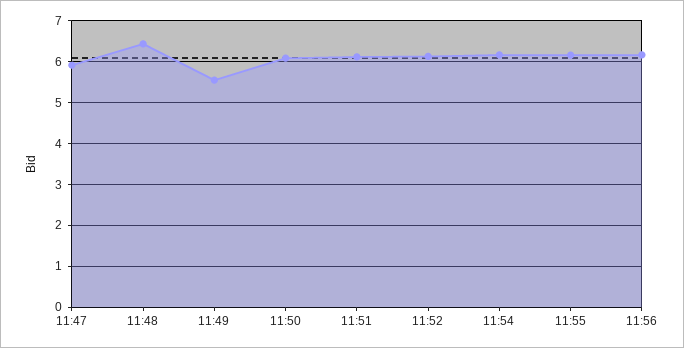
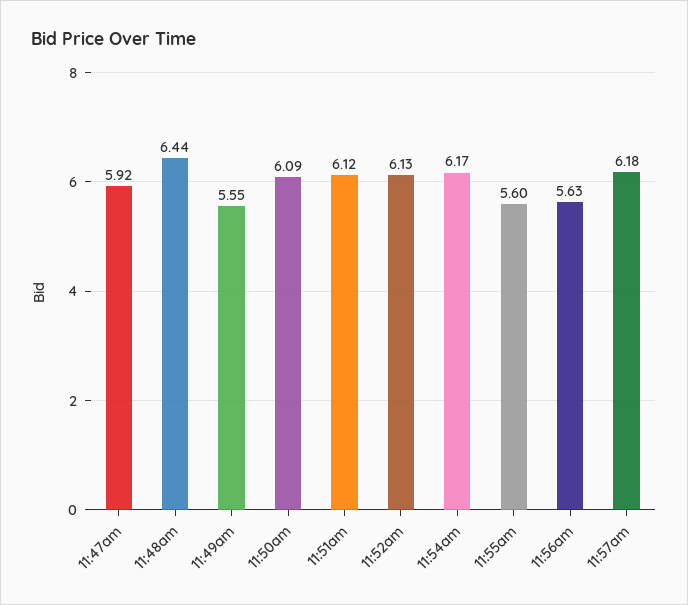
11:55: 6.2 -> 5.6
11:56: 6.2 -> 5.63
11:57am: none -> 6.18

